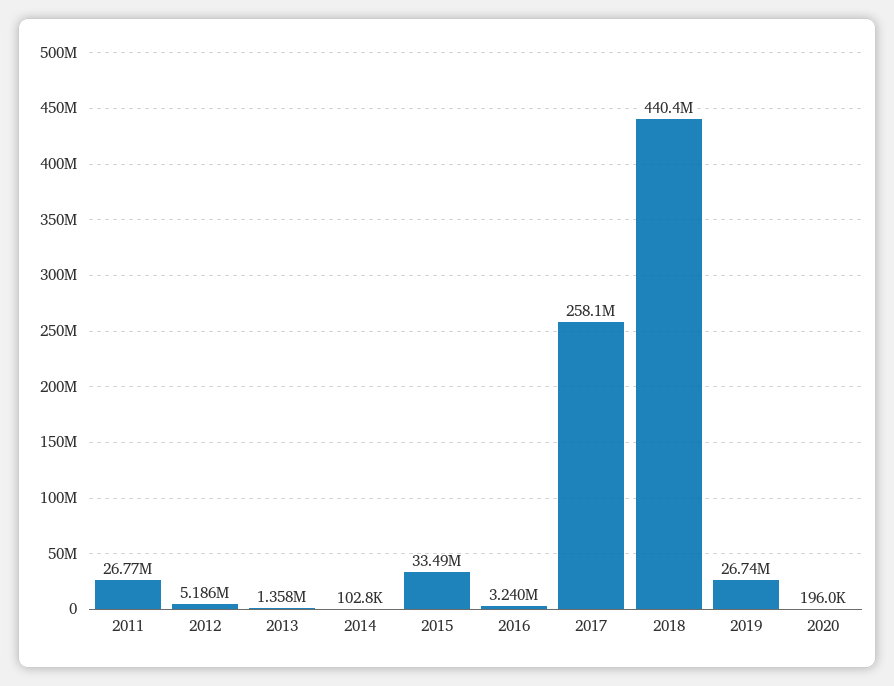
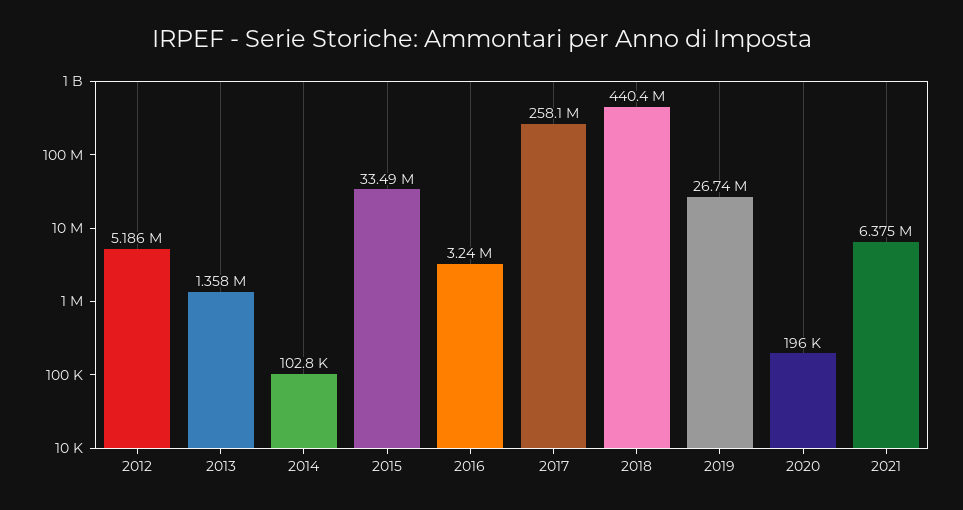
2011: 26770000 -> none
2021: none -> 6375000

